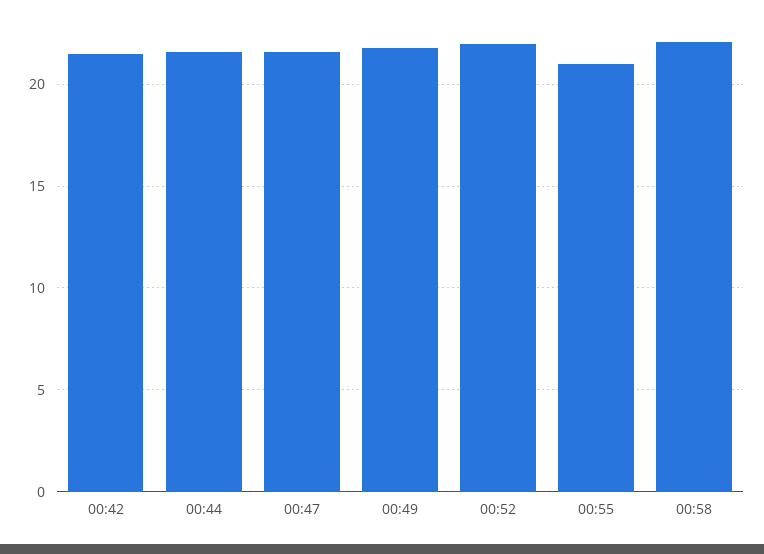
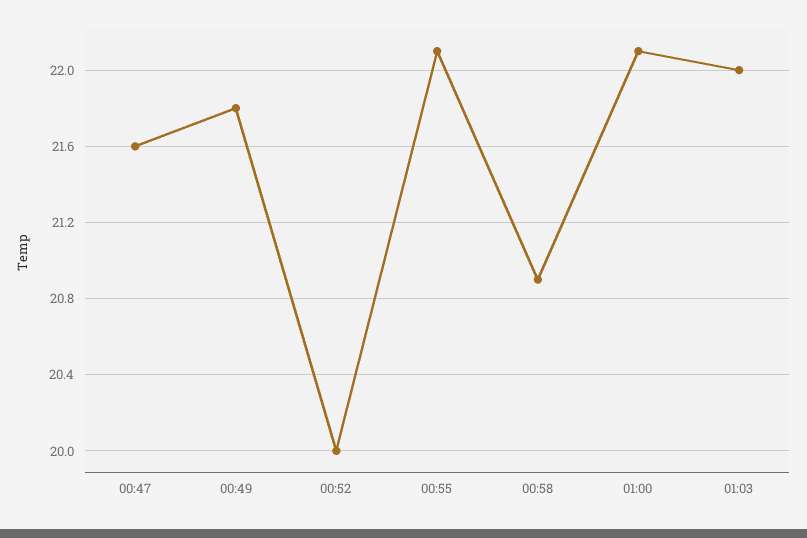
00:42: 21.5 -> none
00:44: 21.5 -> none
00:52: 22 -> 20
00:55: 21 -> 22.1
00:58: 22 -> 20.9
01:00: none -> 22.1
01:03: none -> 22

